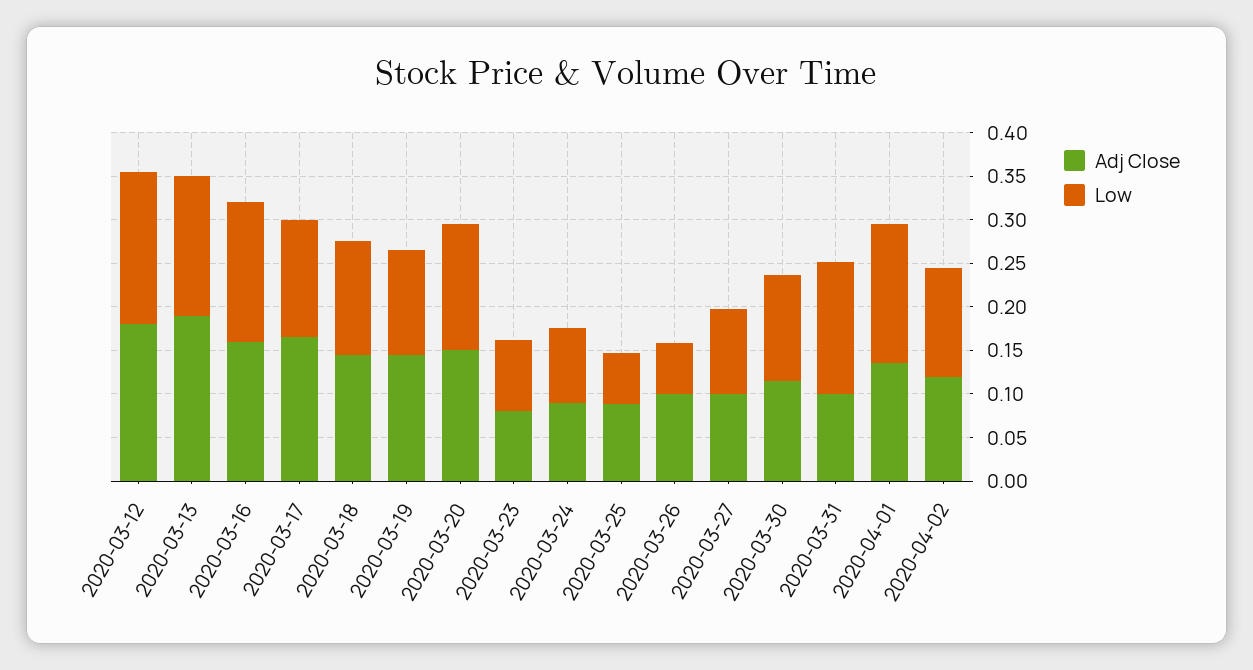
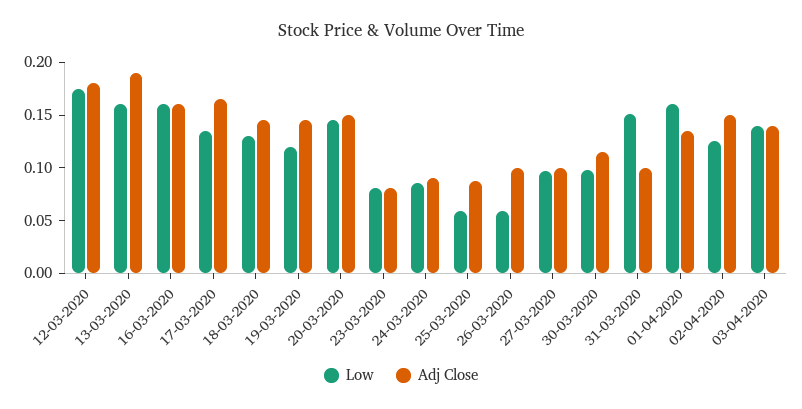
Low, 2020-03-30: 0.12 -> 0.1
Adj Close, 2020-04-02: 0.12 -> 0.15
Low, 03-04-2020: none -> 0.14
Adj Close, 03-04-2020: none -> 0.14

